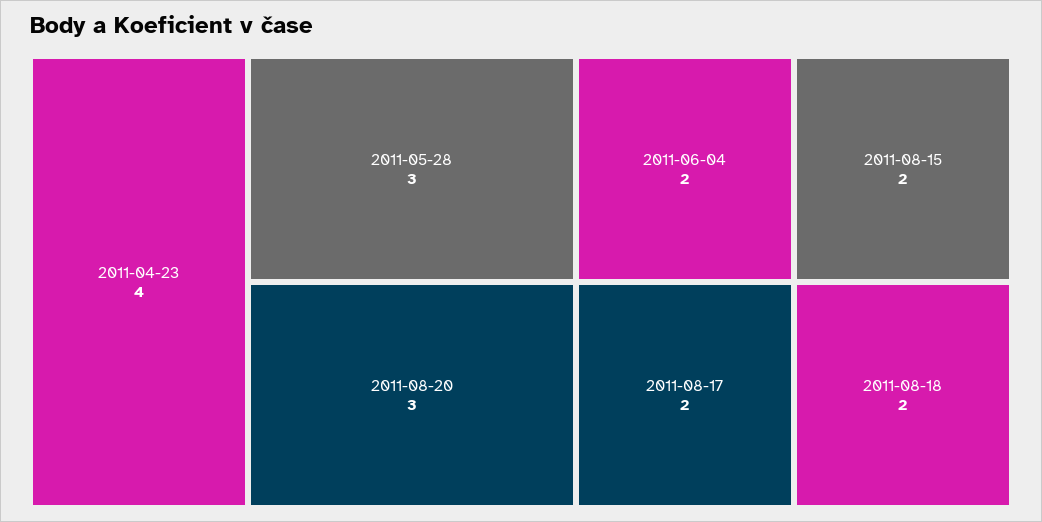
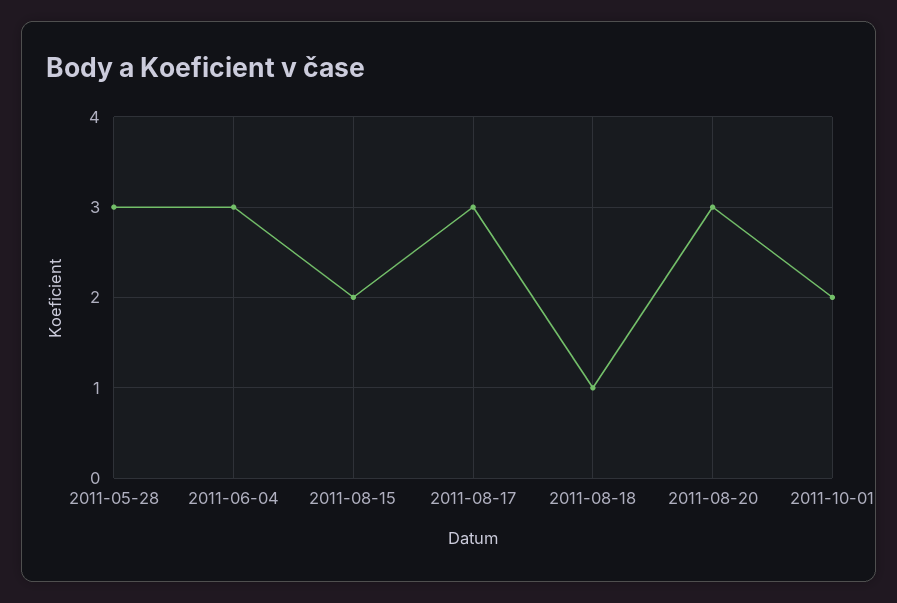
2011-04-23: 4 -> none
2011-06-04: 2 -> 3
2011-08-17: 2 -> 3
2011-08-18: 2 -> 1
2011-10-01: none -> 2

